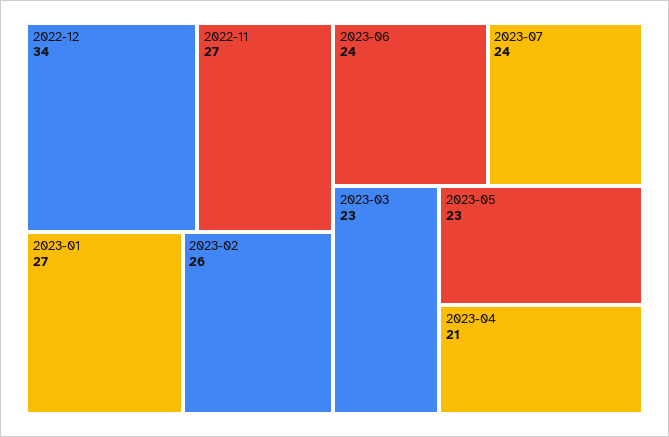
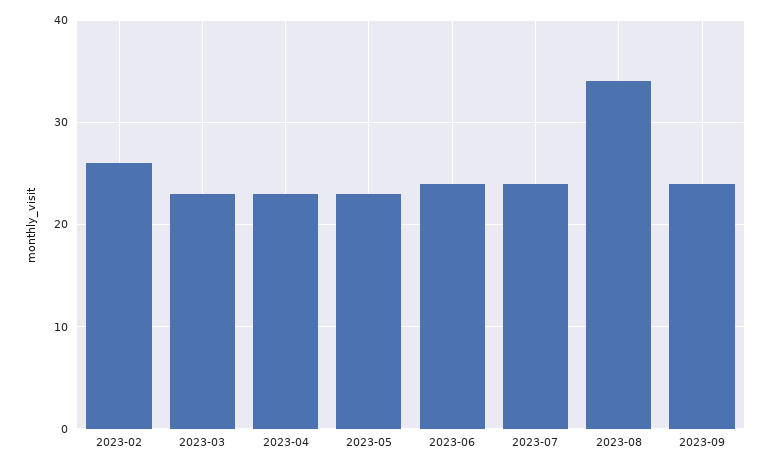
2022-12: 34 -> none
2022-11: 27 -> none
2023-01: 27 -> none
2023-04: 21 -> 23
2023-08: none -> 34
2023-09: none -> 24

